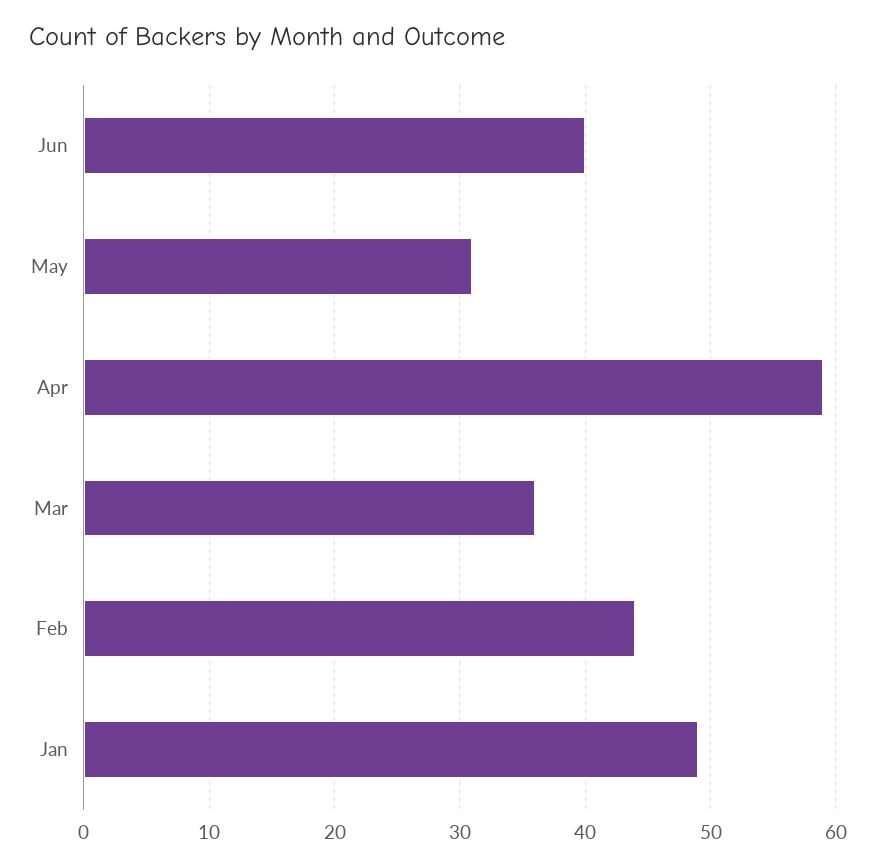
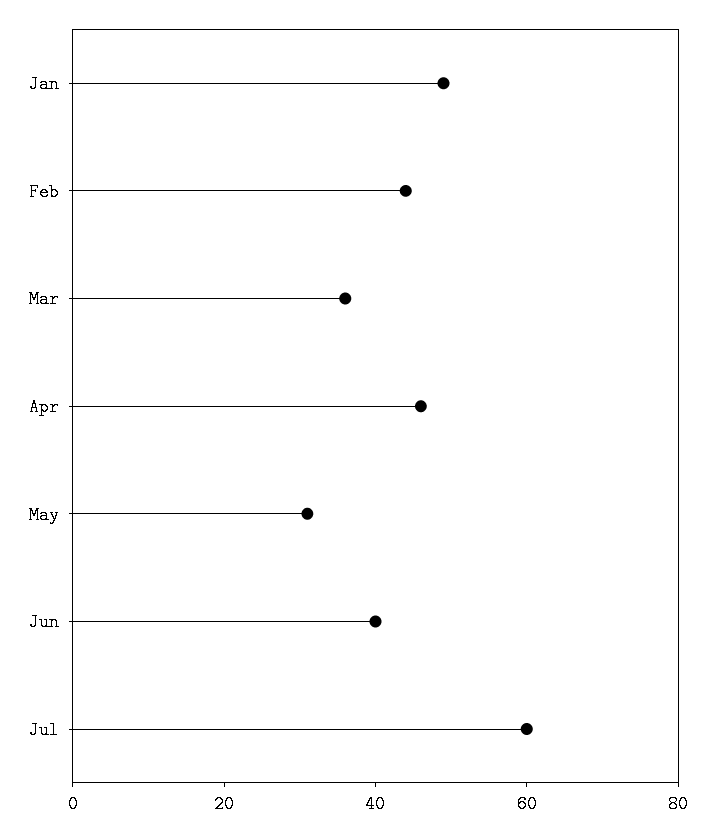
Apr: 59 -> 45
Jul: none -> 60

